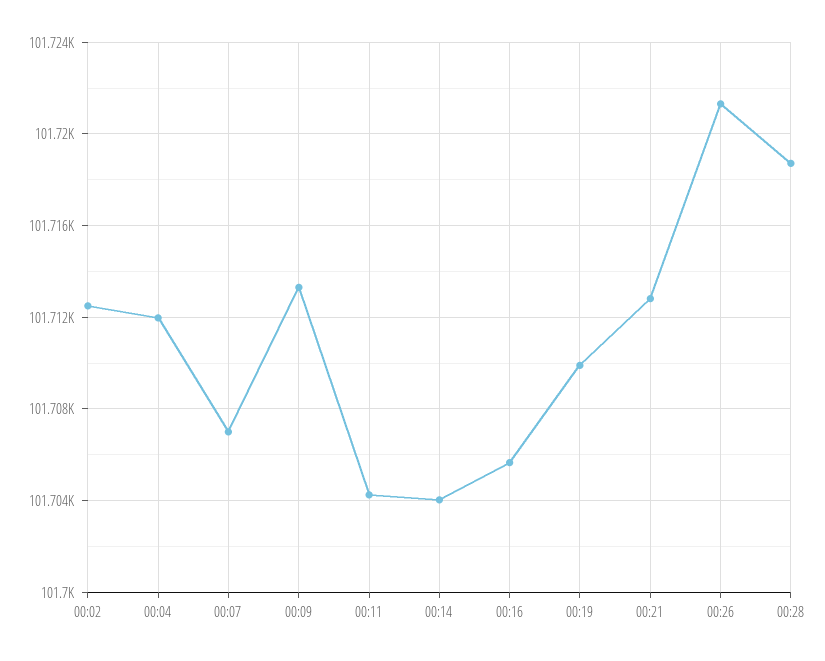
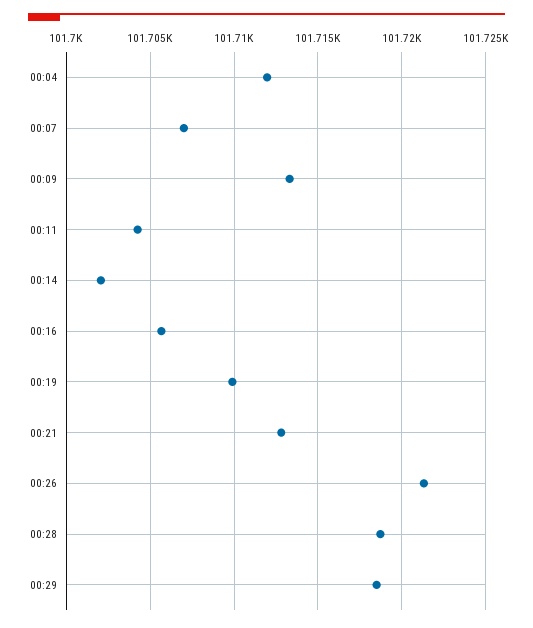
00:02: 101712.5 -> none
00:14: 101704 -> 101702
00:29: none -> 101718.5

